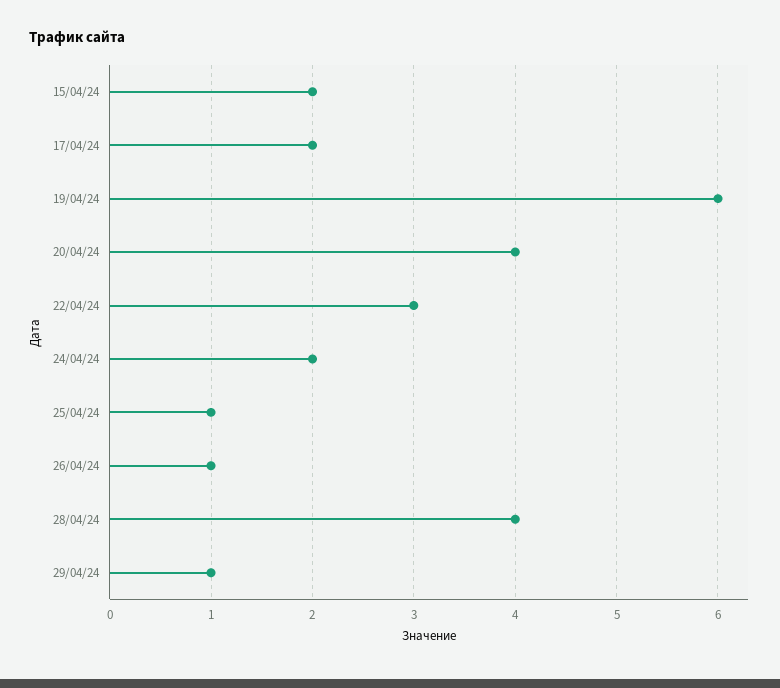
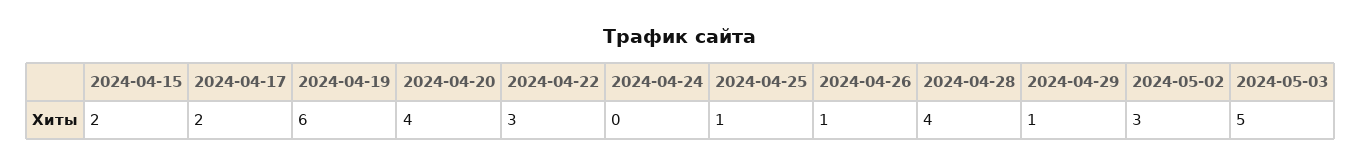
24/04/24: 2 -> 0
2024-05-02: none -> 3
2024-05-03: none -> 5

